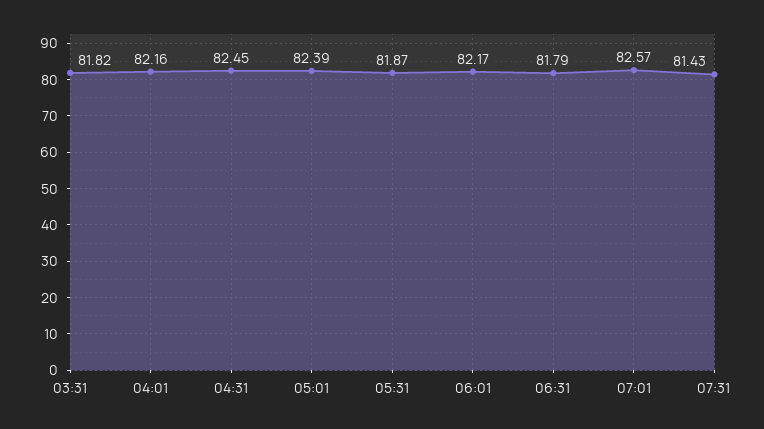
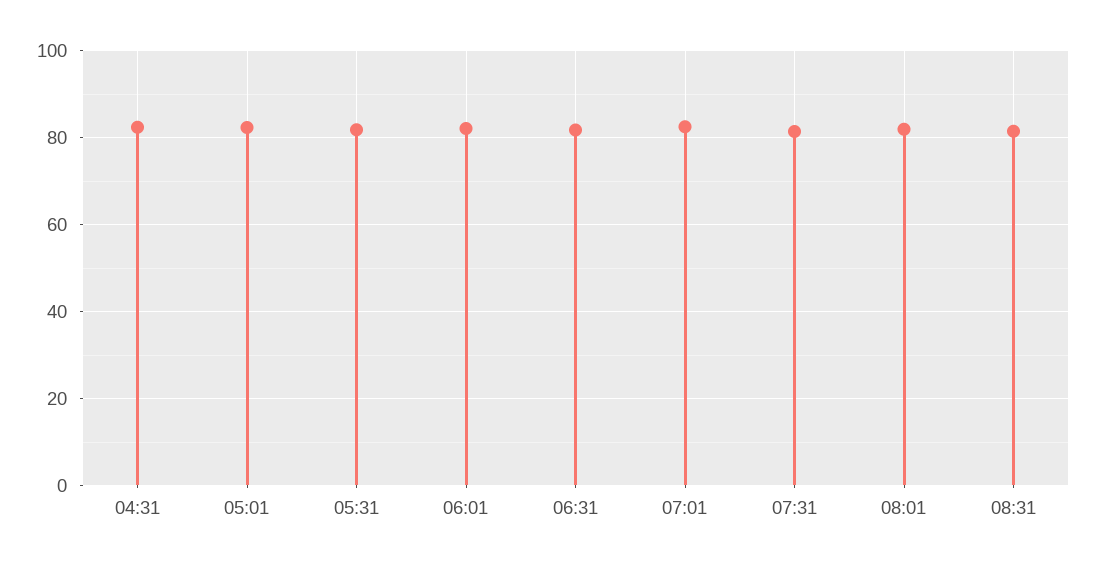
03:31: 81.82 -> none
04:01: 82.16 -> none
08:01: none -> 82
08:31: none -> 82

